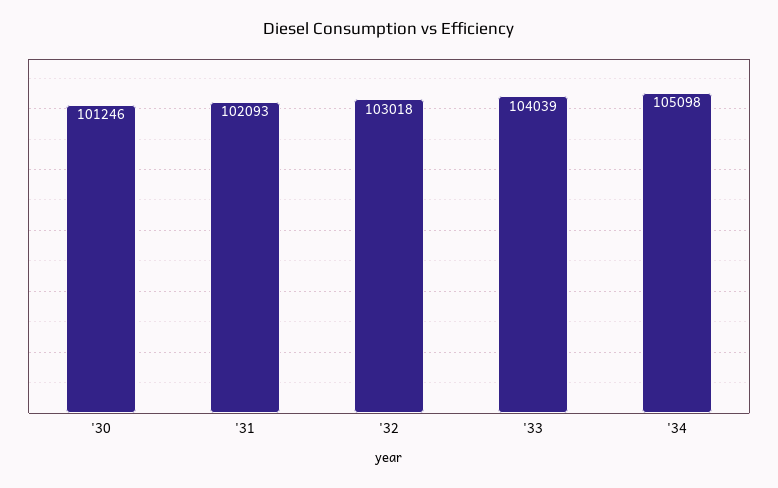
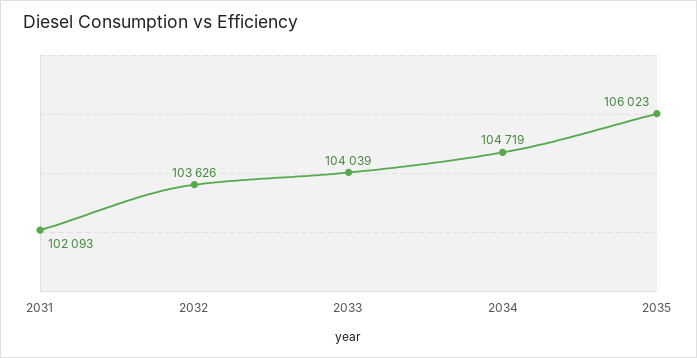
'30: 101246 -> none
'32: 103018 -> 103626
'34: 105098 -> 104719
2035: none -> 106023

